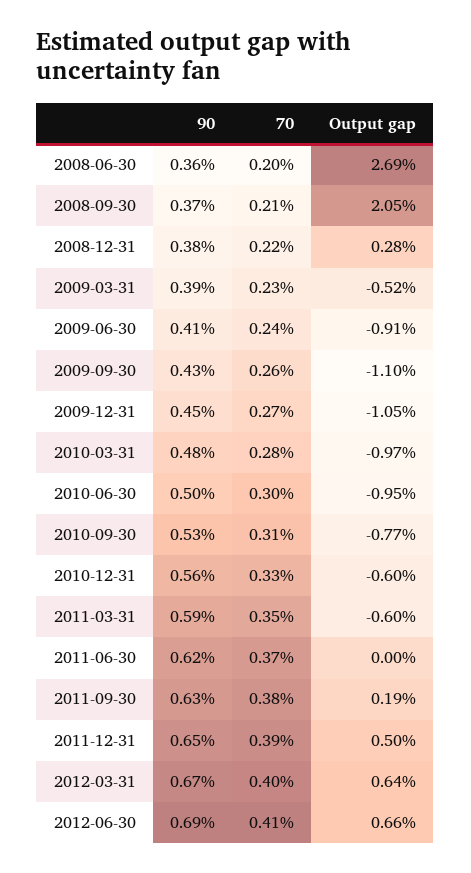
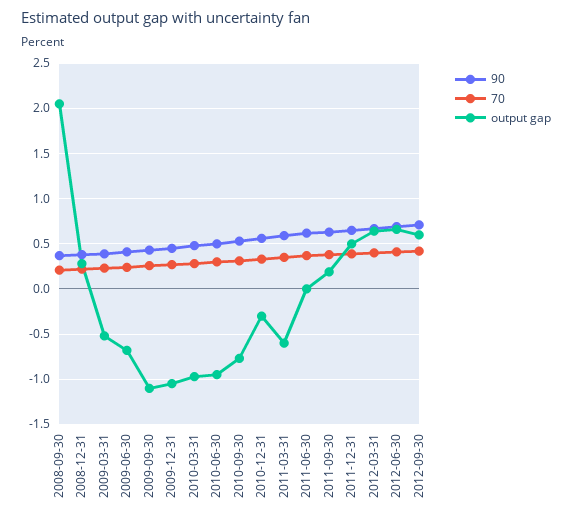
90, 2008-06-30: 0.36 -> none
70, 2008-06-30: 0.2 -> none
Output gap, 2008-06-30: 2.69 -> none
Output gap, 2009-06-30: -0.91 -> -0.7
Output gap, 2010-12-31: -0.6 -> -0.3
90, 2012-09-30: none -> 0.7
70, 2012-09-30: none -> 0.4
Output gap, 2012-09-30: none -> 0.6

